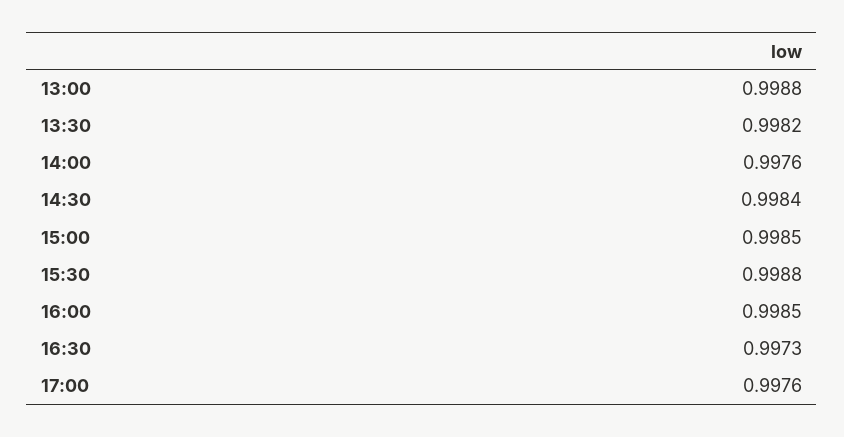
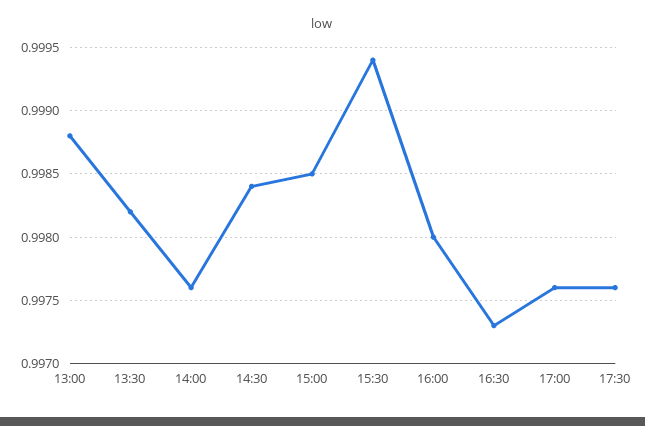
15:30: 0.9988 -> 0.9994
16:00: 0.9985 -> 0.998
17:30: none -> 0.9976

